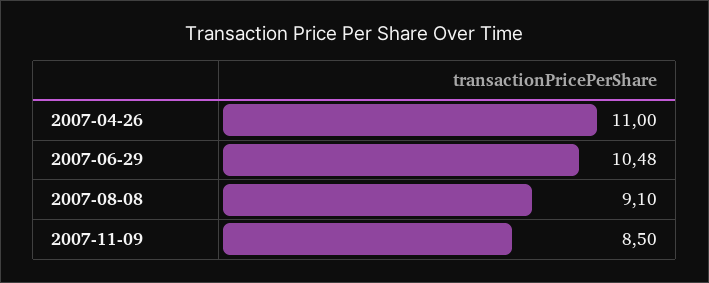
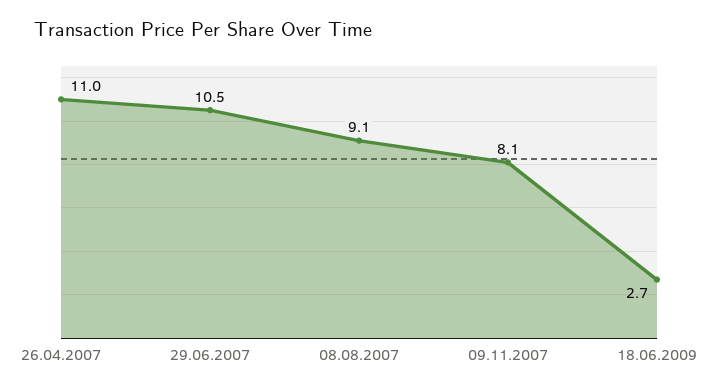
2007-11-09: 8.5 -> 8.1
18.06.2009: none -> 2.7

